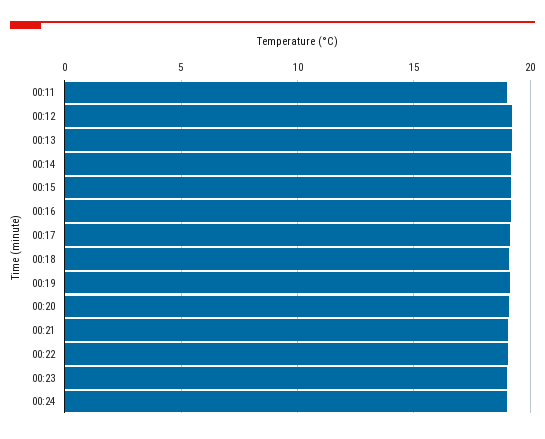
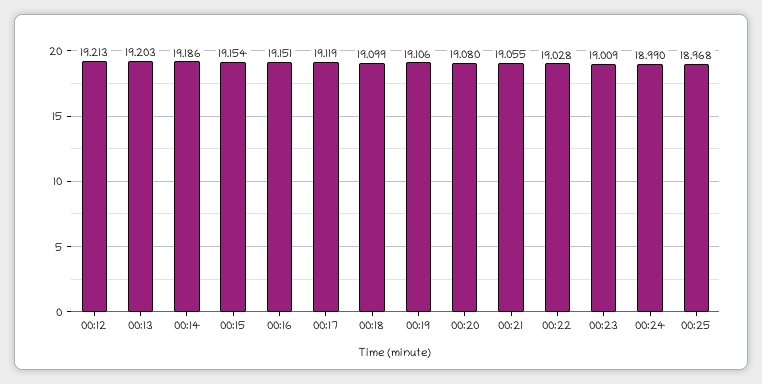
00:11: 19 -> none
00:25: none -> 18.968

